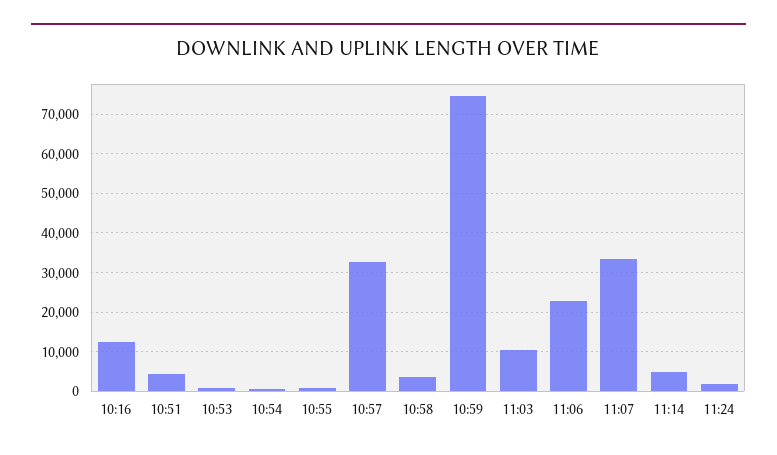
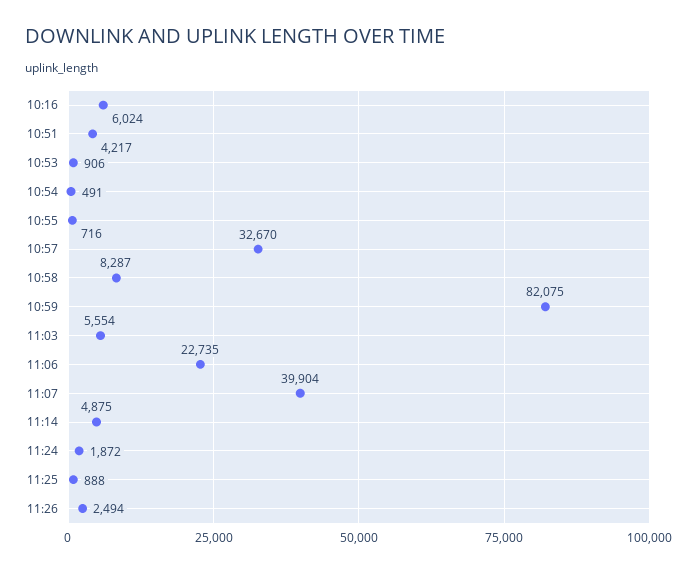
10:16: 12000 -> 6024
10:58: 4000 -> 8287
10:59: 74000 -> 82075
11:03: 10000 -> 5554
11:07: 34000 -> 39904
11:25: none -> 888
11:26: none -> 2494

